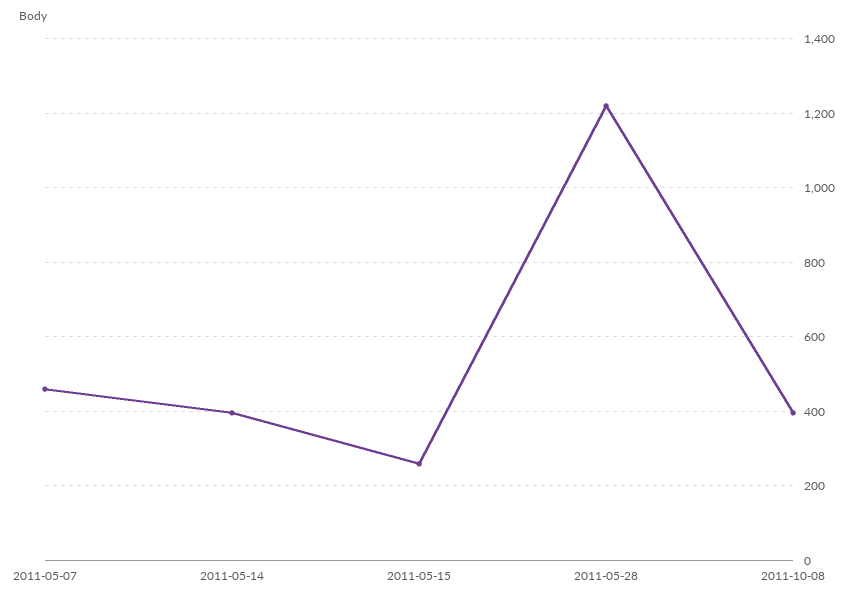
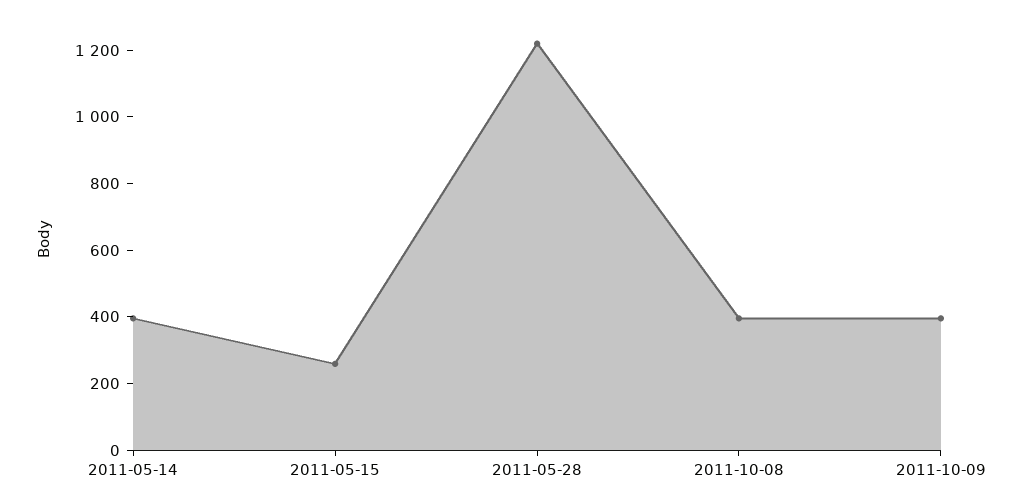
2011-05-07: 460 -> none
2011-10-09: none -> 400

